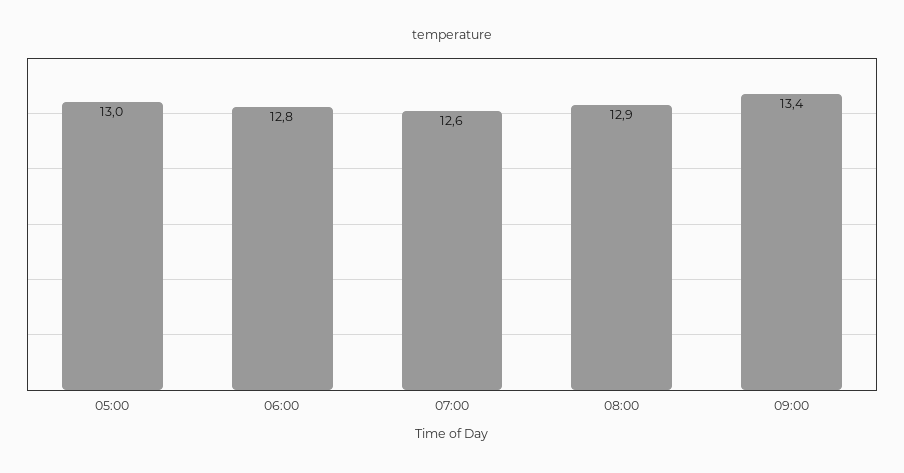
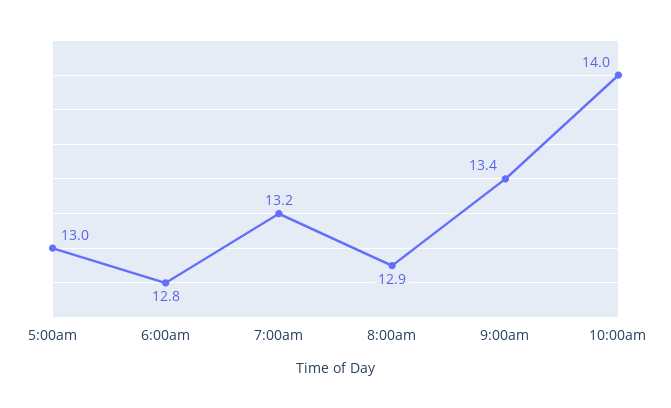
07:00: 12.6 -> 13.2
10:00am: none -> 14

